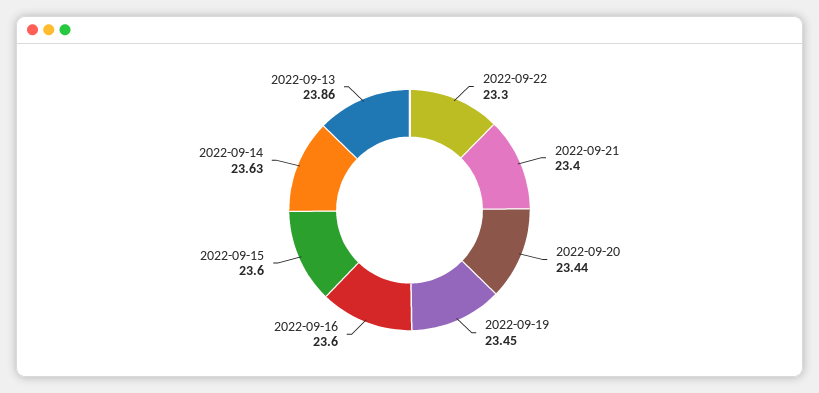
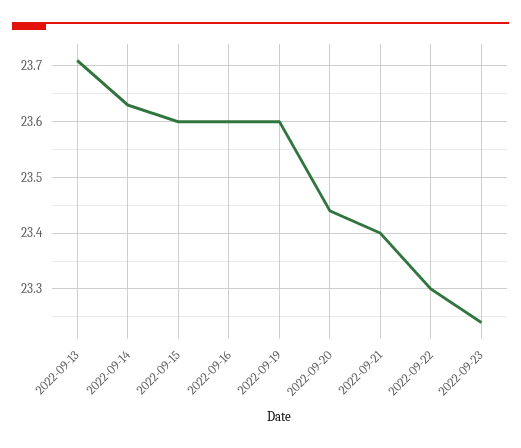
2022-09-19: 23.45 -> 23.6
2022-09-13: 23.86 -> 23.7
2022-09-23: none -> 23.25

